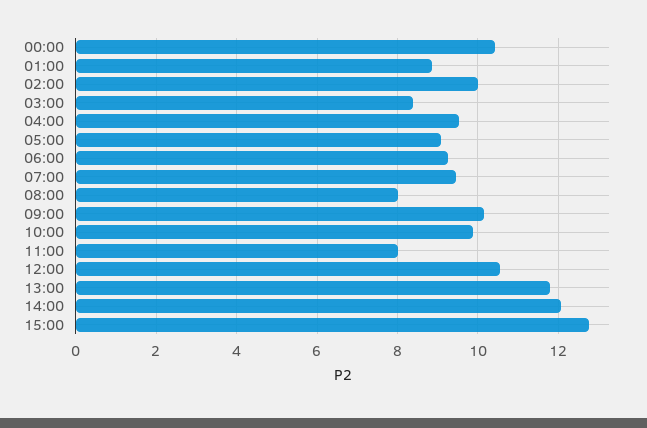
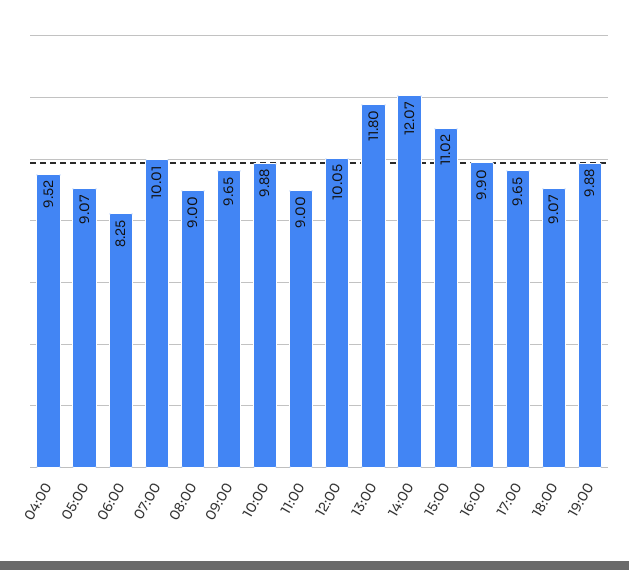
00:00: 10.4 -> none
01:00: 8.8 -> none
02:00: 10 -> none
03:00: 8.4 -> none
06:00: 9.2 -> 8.25
07:00: 9.4 -> 10.01
08:00: 8 -> 9
09:00: 10.2 -> 9.65
11:00: 8 -> 9
12:00: 10.6 -> 10.05
15:00: 12.8 -> 11.02
16:00: none -> 9.9
17:00: none -> 9.65
18:00: none -> 9.07
19:00: none -> 9.88

